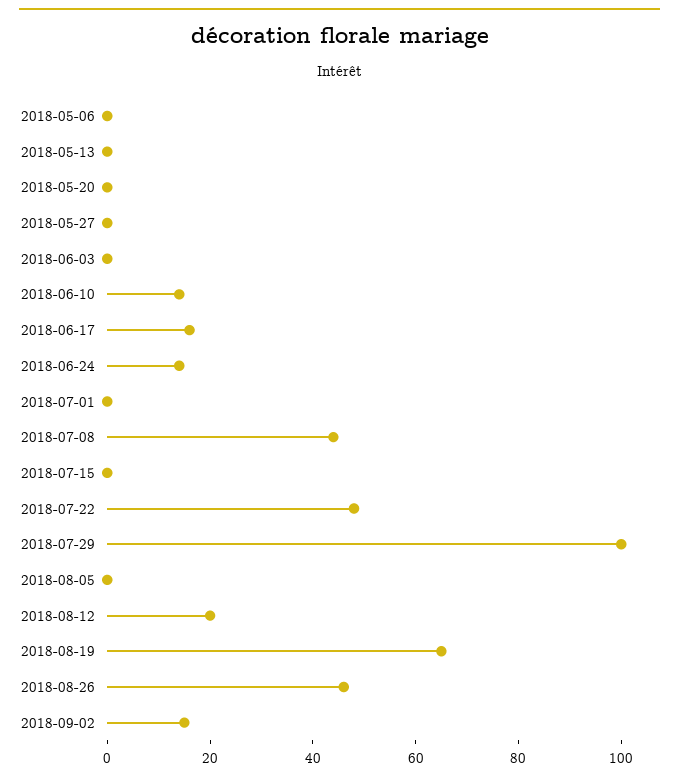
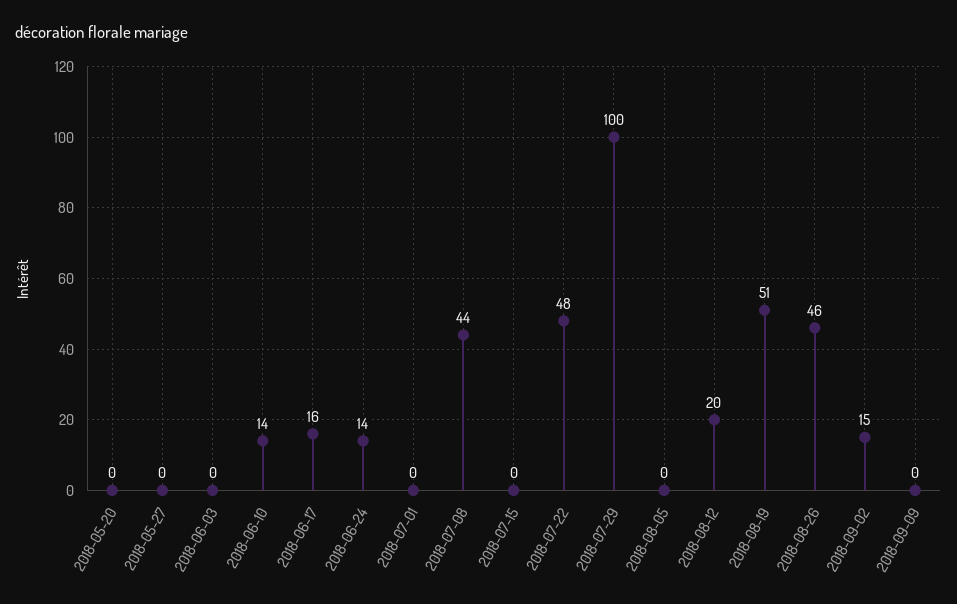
2018-05-06: 0 -> none
2018-05-13: 0 -> none
2018-08-19: 65 -> 51
2018-09-09: none -> 0

